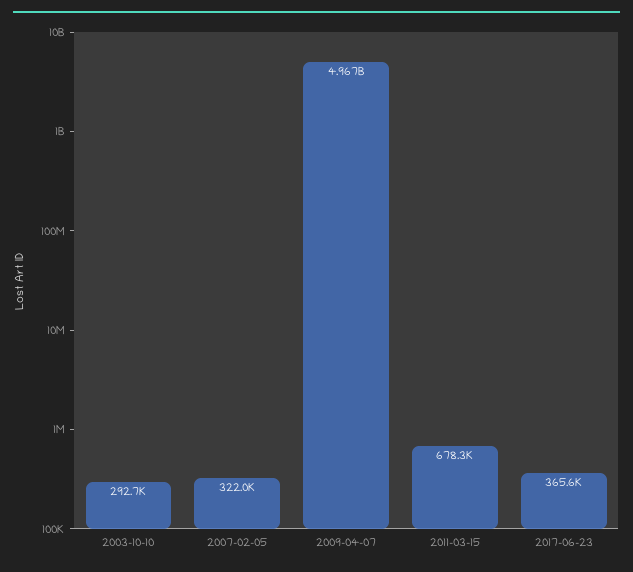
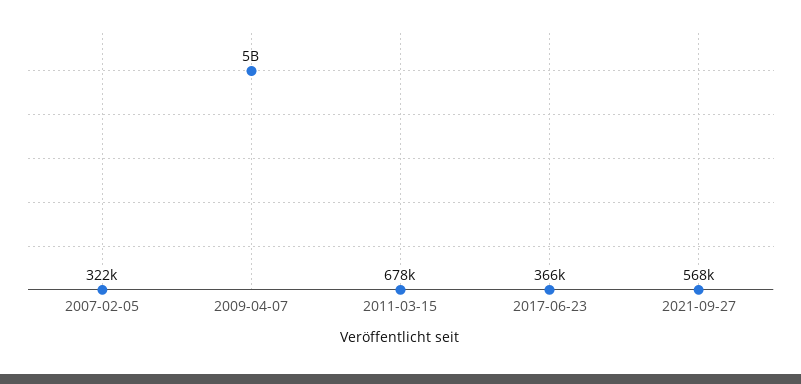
2003-10-10: 292700 -> none
2009-04-07: 4967000000 -> 5000000000
2021-09-27: none -> 568000

